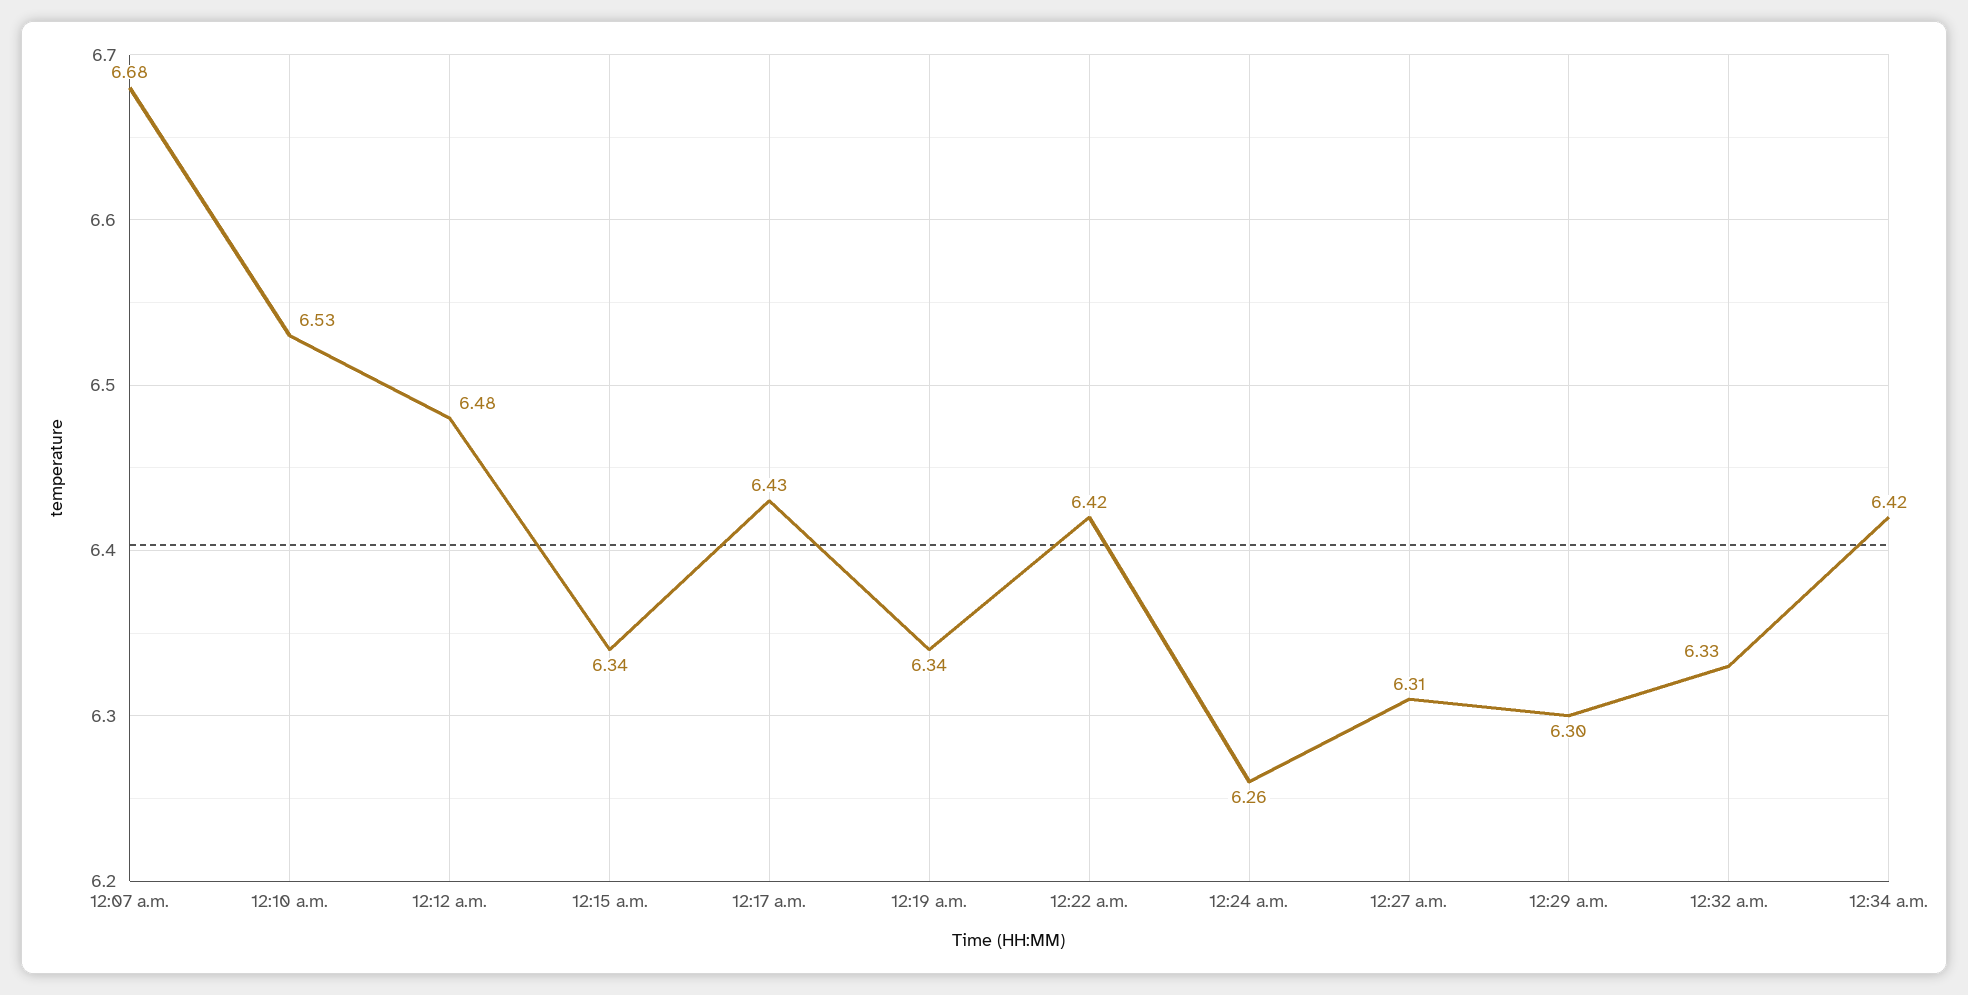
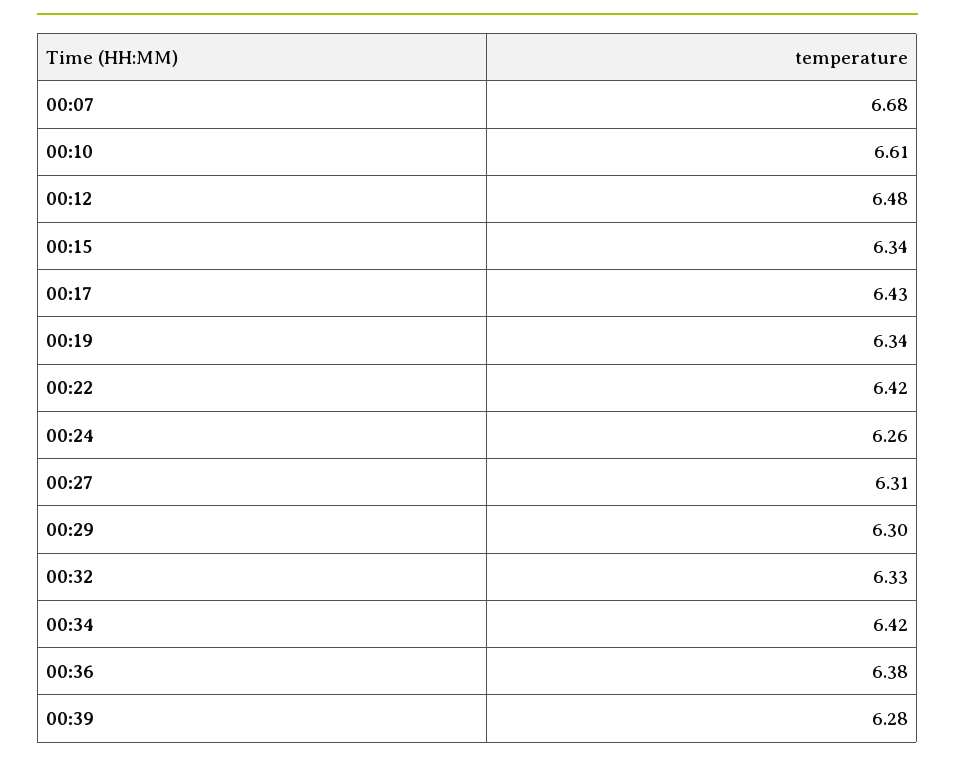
12:10 a.m.: 6.53 -> 6.61
00:36: none -> 6.38
00:39: none -> 6.28

